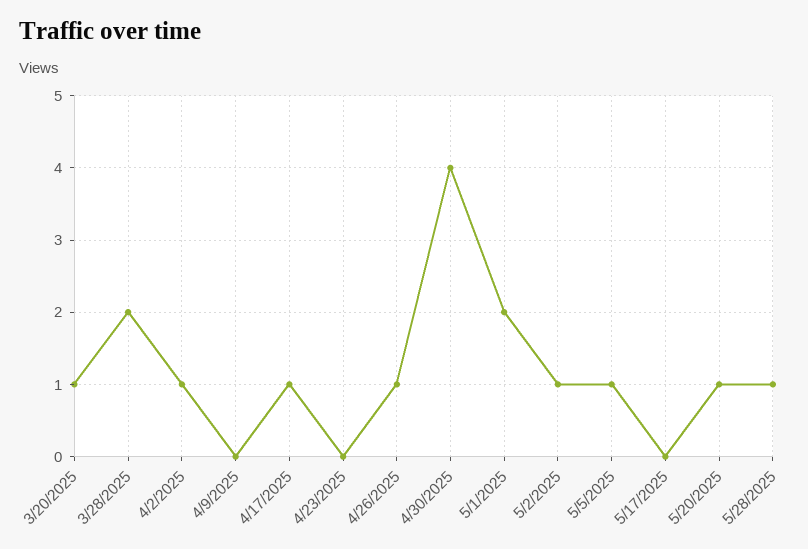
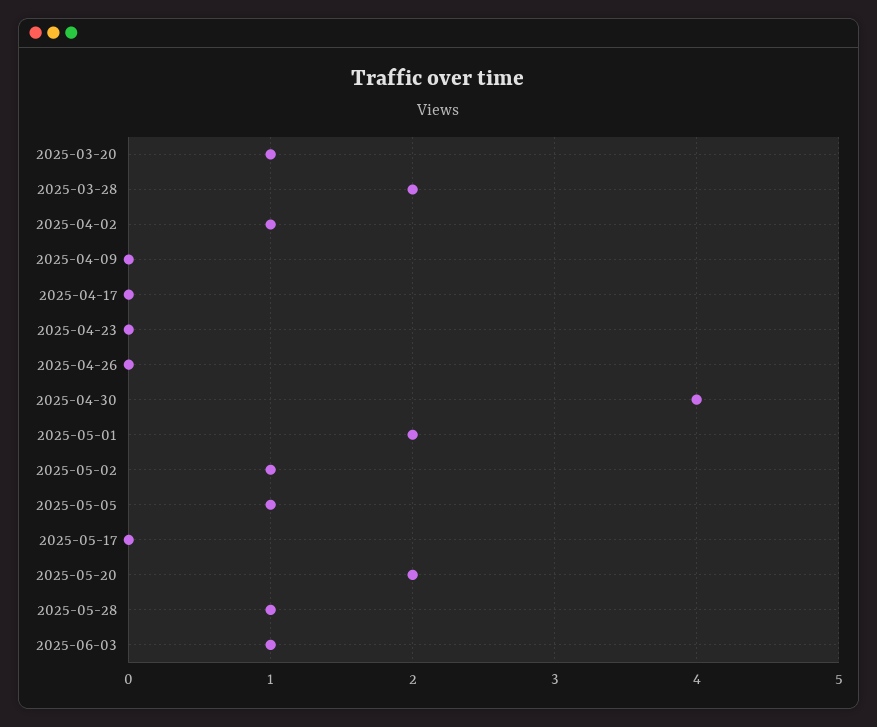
4/17/2025: 1 -> 0
4/26/2025: 1 -> 0
5/20/2025: 1 -> 2
2025-06-03: none -> 1

